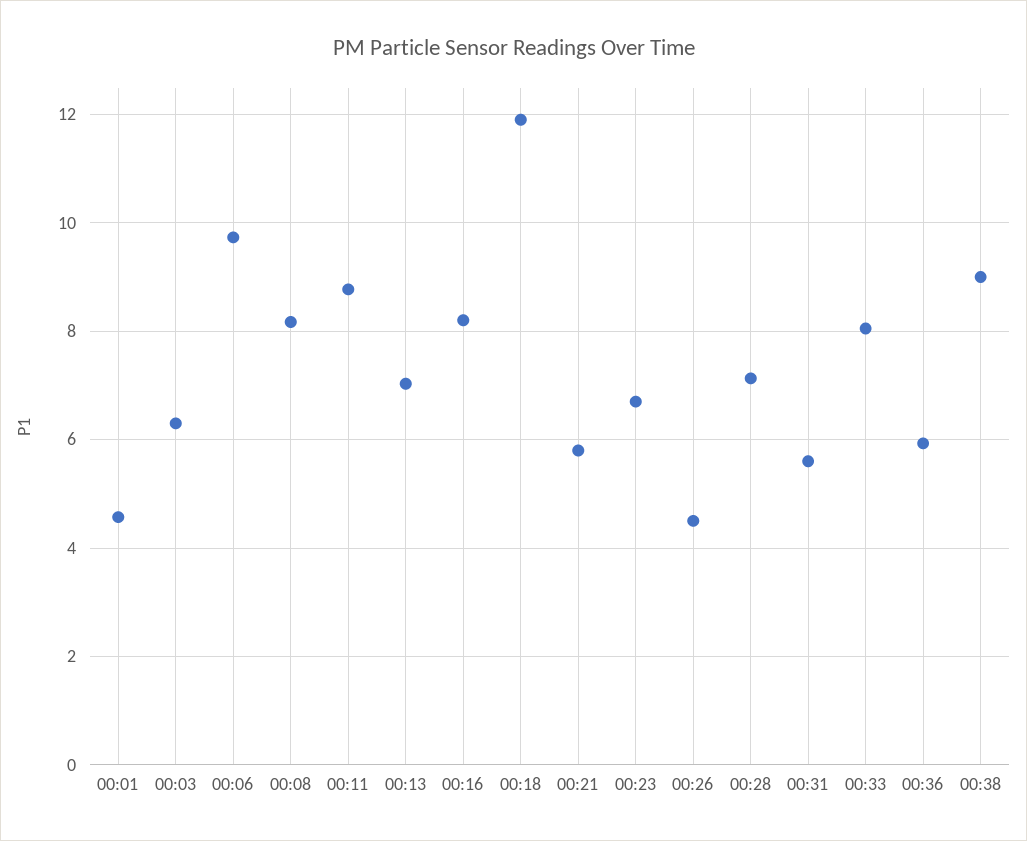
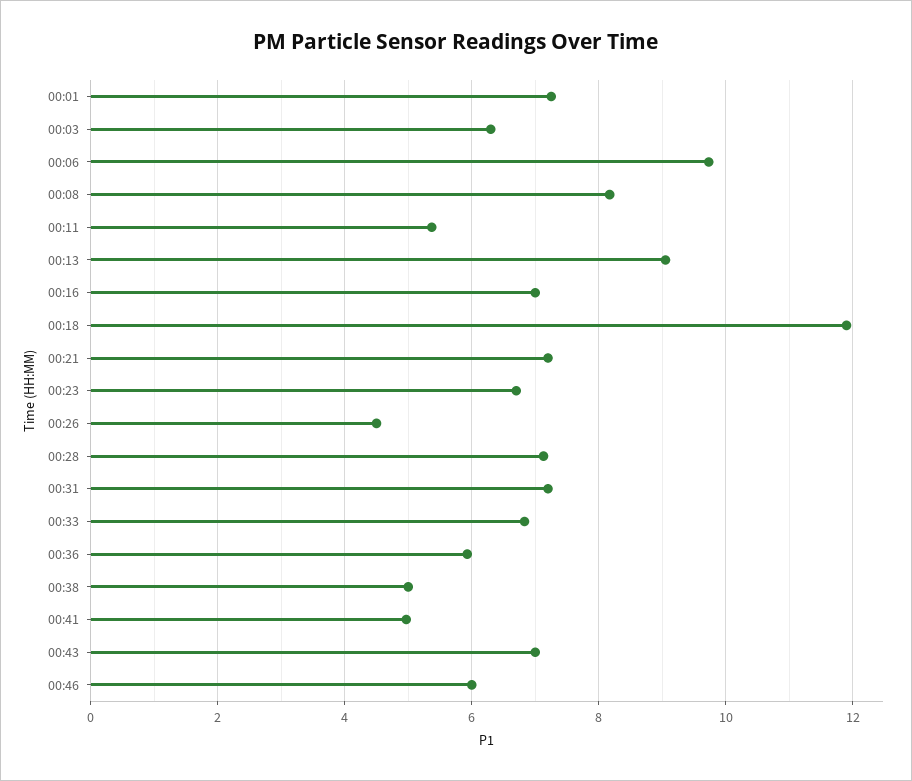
00:01: 4.6 -> 7.2
00:11: 8.8 -> 5.4
00:13: 7 -> 9
00:16: 8.2 -> 7
00:21: 5.8 -> 7.2
00:31: 5.6 -> 7.2
00:33: 8 -> 6.8
00:38: 9 -> 5
00:41: none -> 5
00:43: none -> 7
00:46: none -> 6

